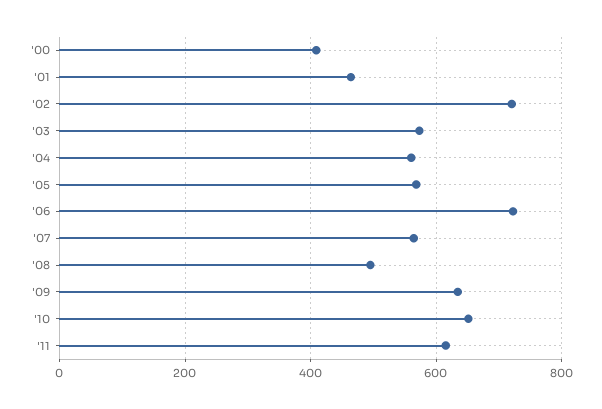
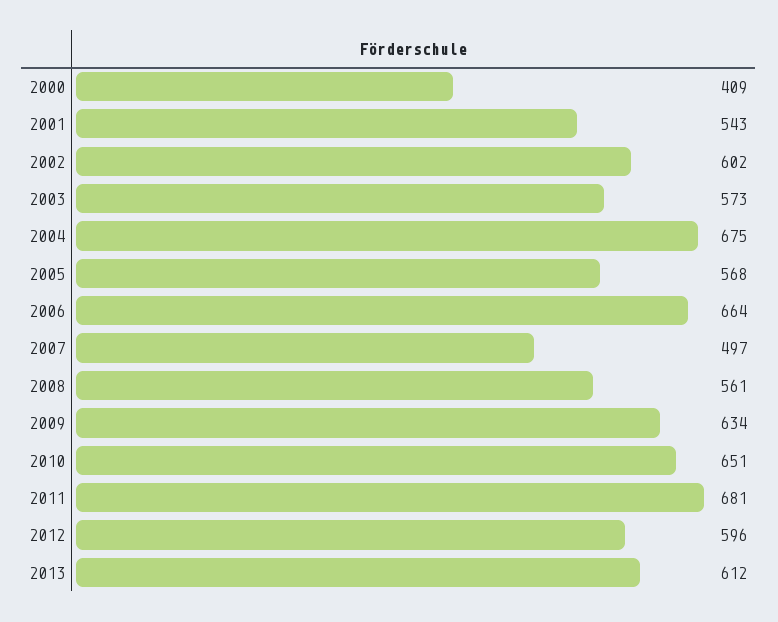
'01: 460 -> 543
'02: 720 -> 602
'04: 560 -> 675
'06: 720 -> 664
'07: 560 -> 497
'08: 500 -> 561
'11: 620 -> 681
2012: none -> 596
2013: none -> 612

